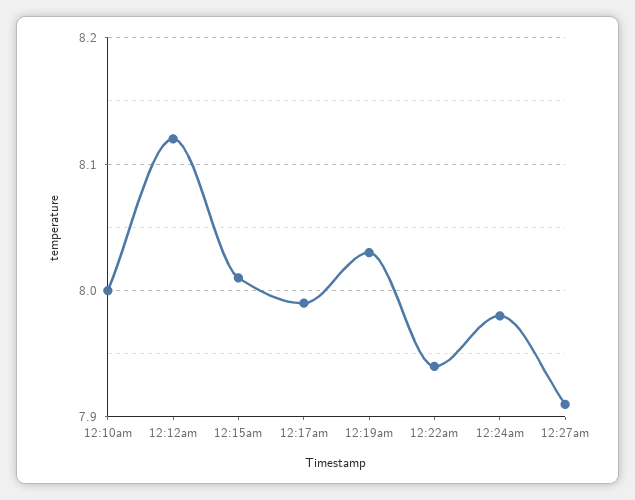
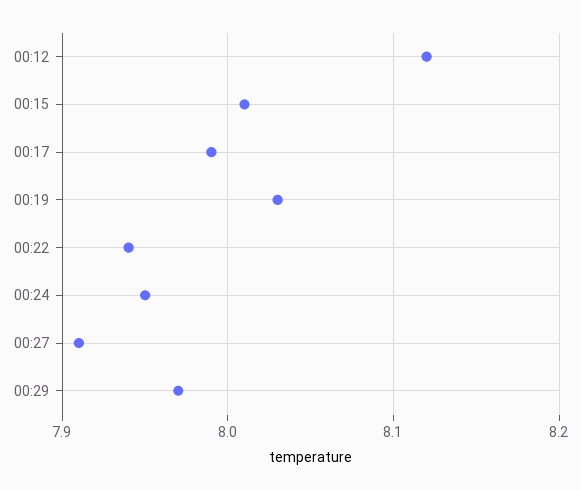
12:10am: 8 -> none
12:24am: 7.98 -> 7.95
00:29: none -> 7.97

